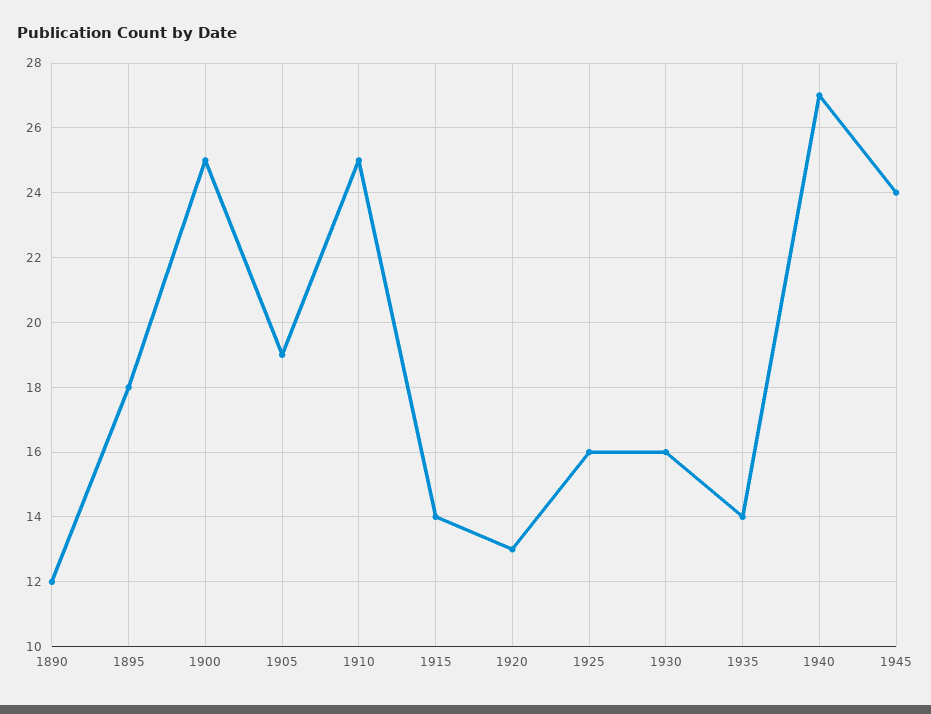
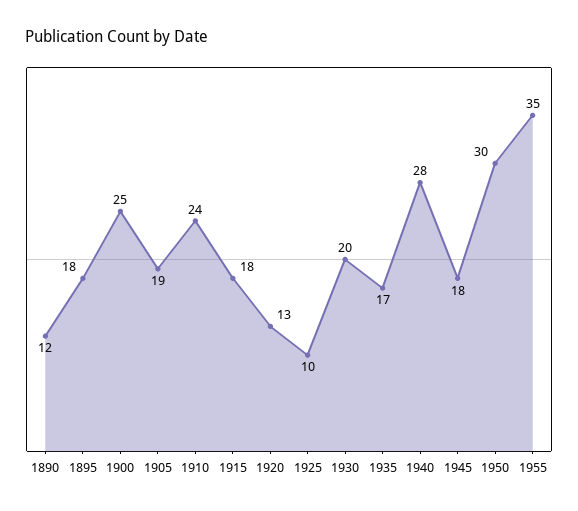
1910: 25 -> 24
1915: 14 -> 18
1925: 16 -> 10
1930: 16 -> 20
1935: 14 -> 17
1940: 27 -> 28
1945: 24 -> 18
1950: none -> 30
1955: none -> 35

